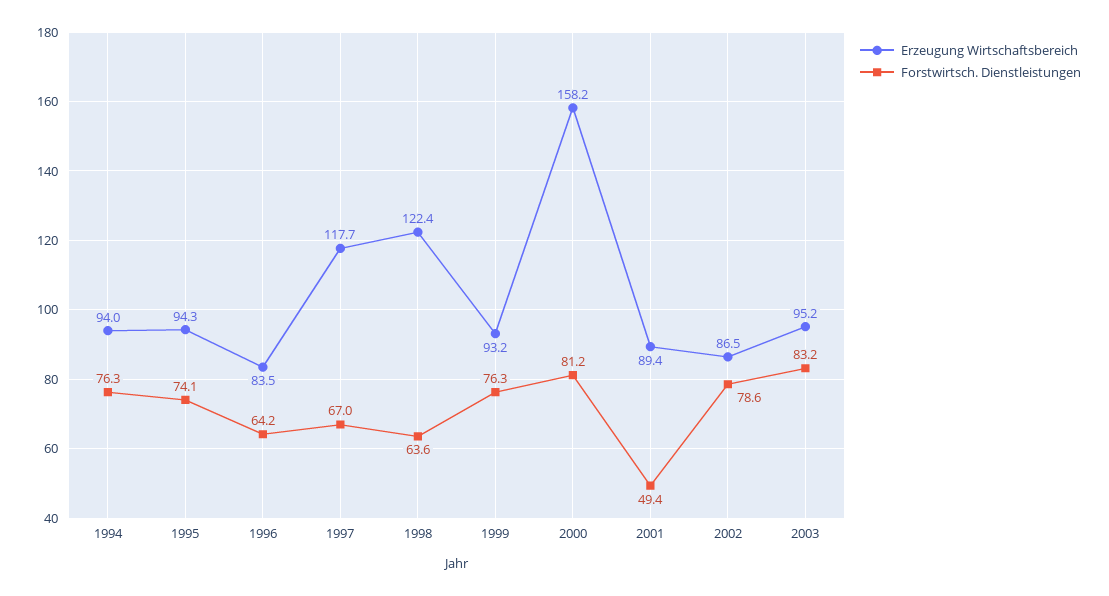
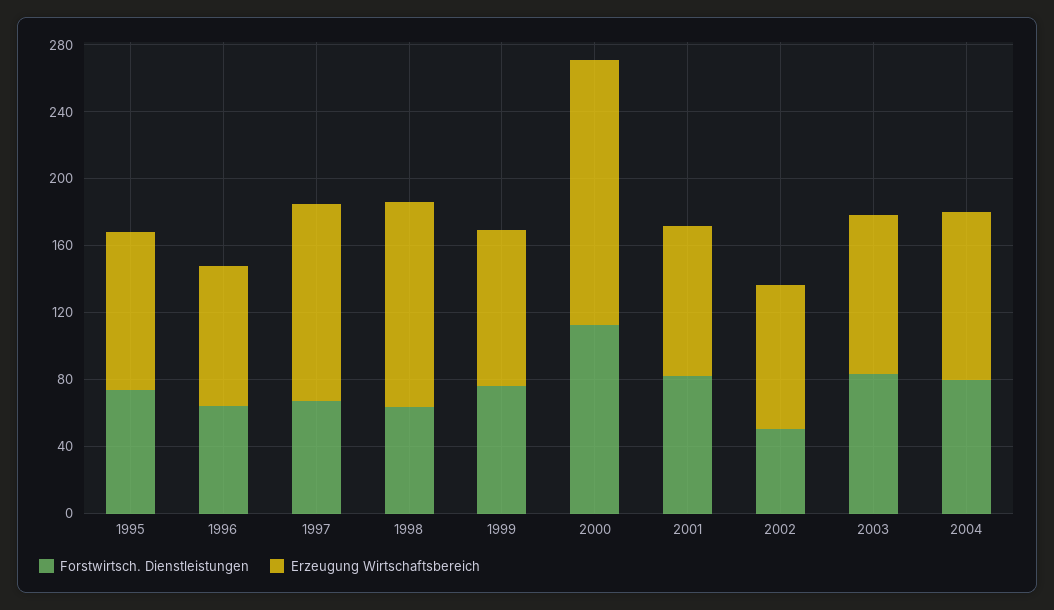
Erzeugung Wirtschaftsbereich, 1994: 94 -> none
Forstwirtsch. Dienstleistungen, 1994: 76.3 -> none
Forstwirtsch. Dienstleistungen, 2000: 81.2 -> 110
Forstwirtsch. Dienstleistungen, 2001: 49.4 -> 80
Forstwirtsch. Dienstleistungen, 2002: 78.6 -> 50
Forstwirtsch. Dienstleistungen, 2004: none -> 80
Erzeugung Wirtschaftsbereich, 2004: none -> 100

